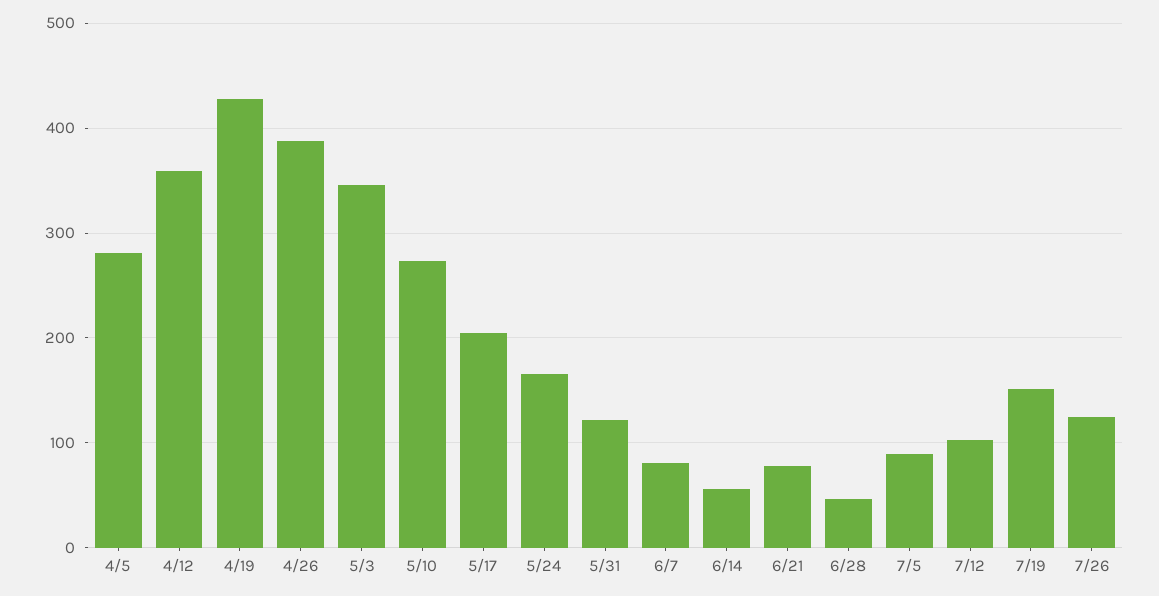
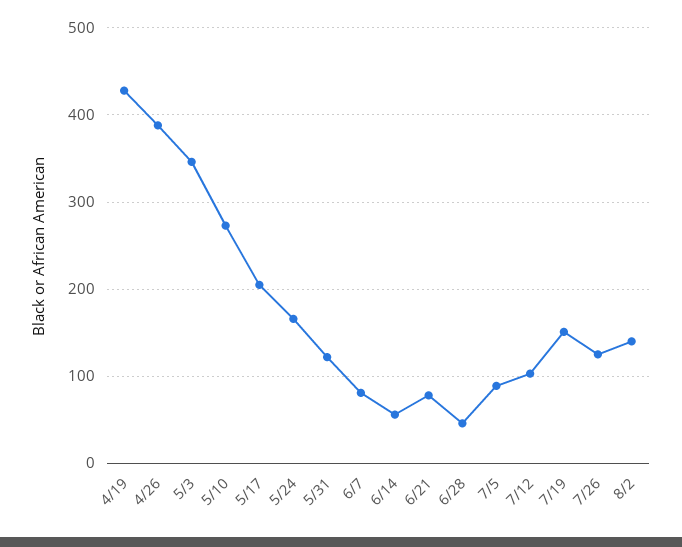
4/5: 280 -> none
4/12: 360 -> none
8/2: none -> 140

